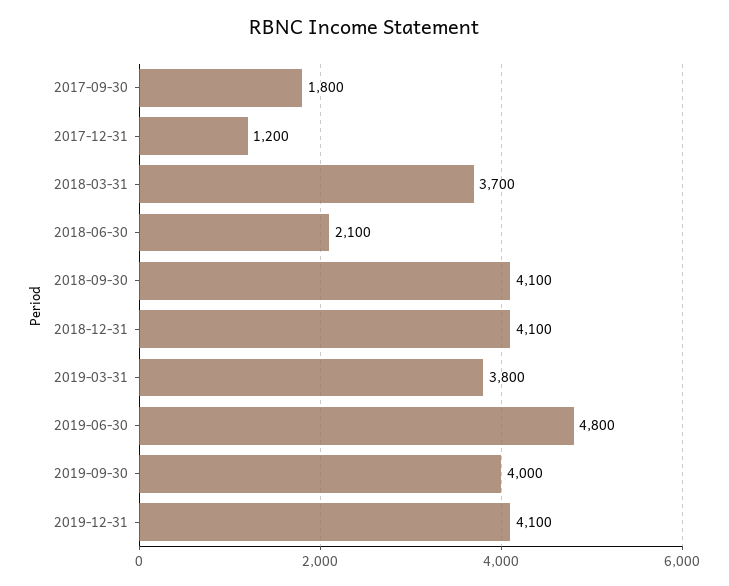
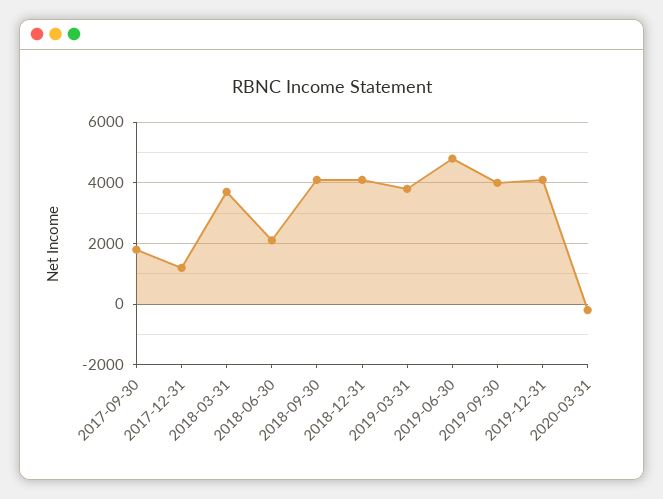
2020-03-31: none -> -200

